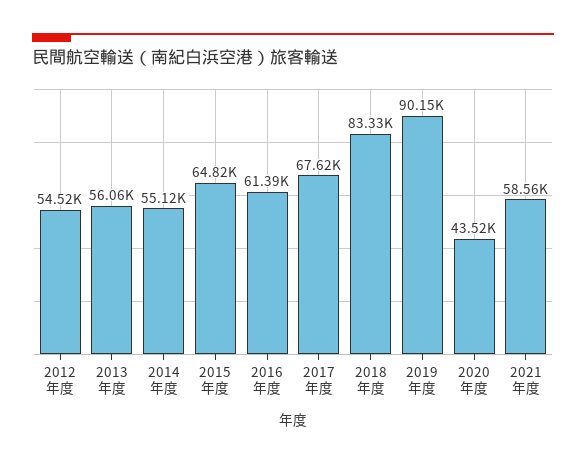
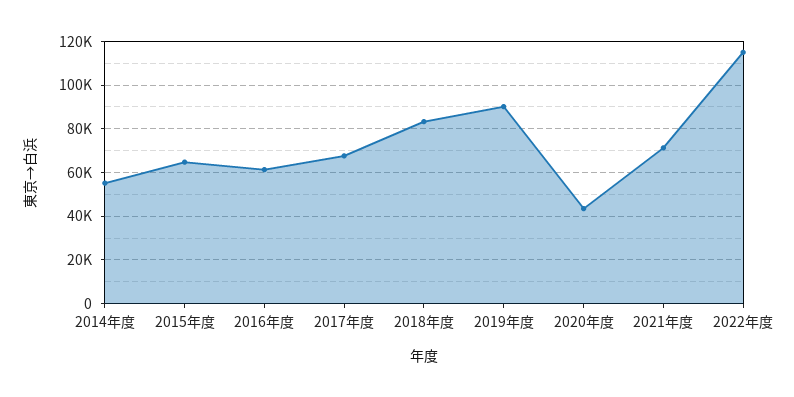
2012年度: 54520 -> none
2013年度: 56060 -> none
2021年度: 58560 -> 70000
2022年度: none -> 115000

